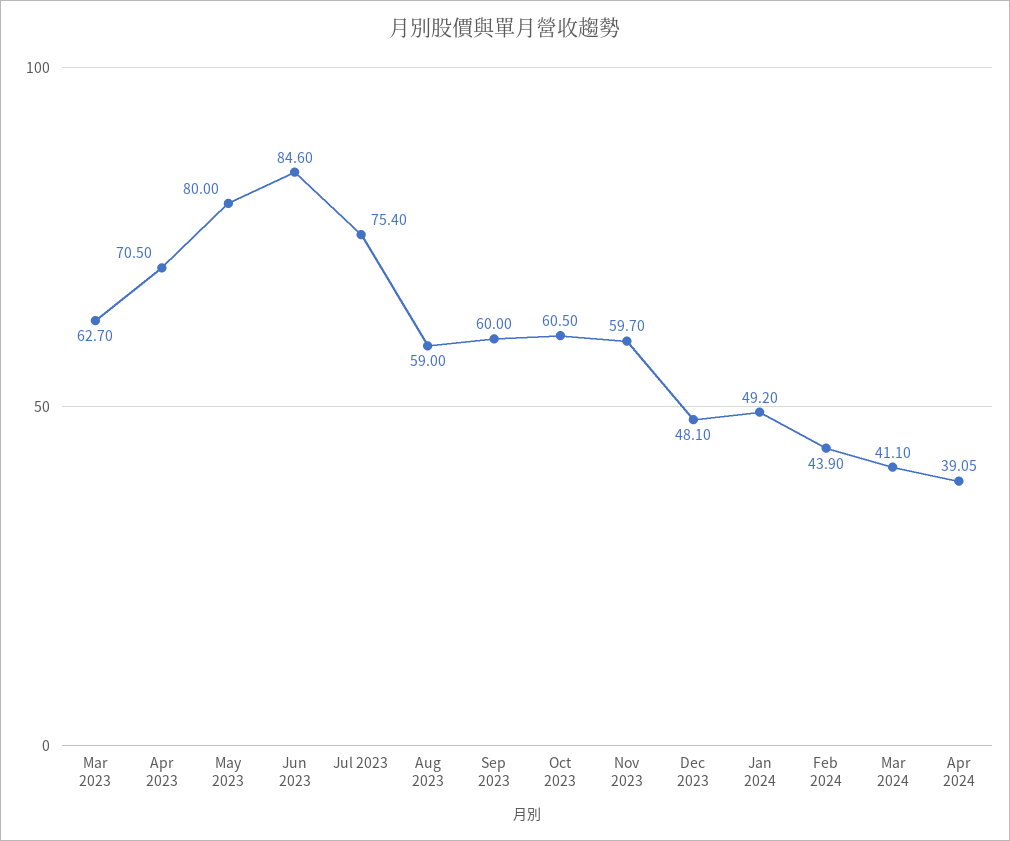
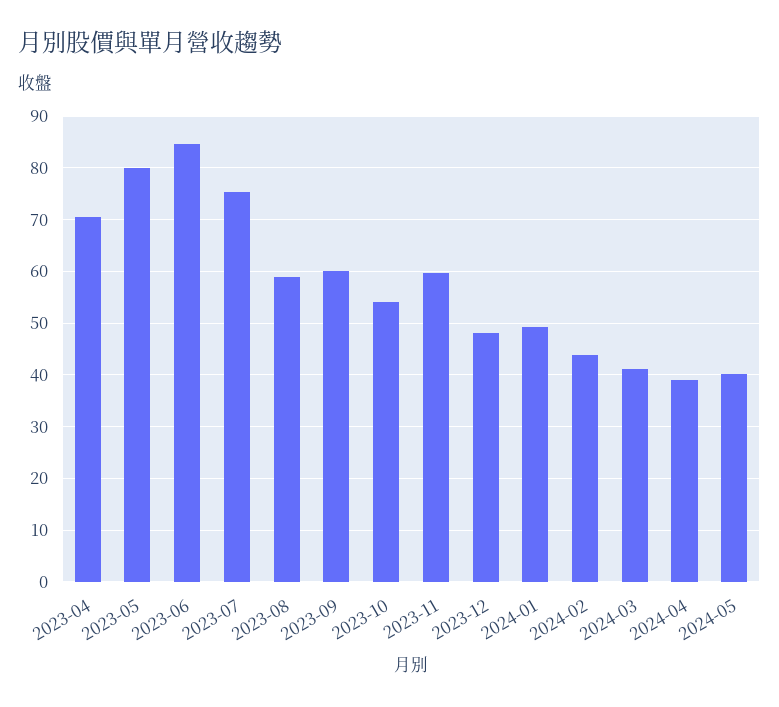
Mar 2023: 62.7 -> none
Oct 2023: 60.5 -> 54
2024-05: none -> 40

